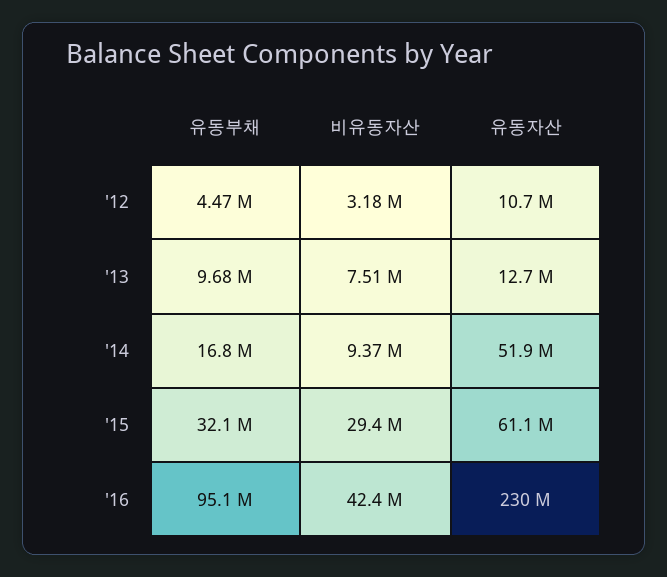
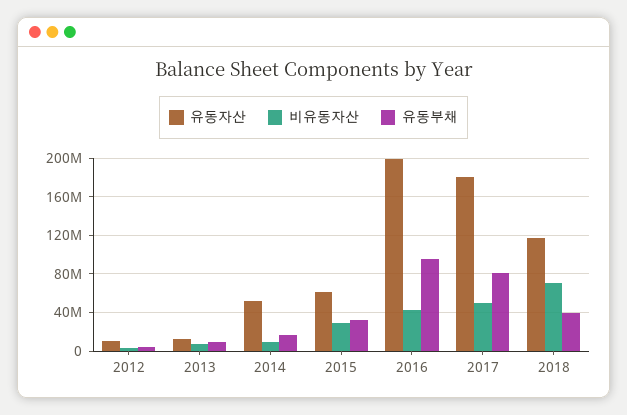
유동자산, '16: 230000000 -> 200000000
유동자산, 2017: none -> 180000000
비유동자산, 2017: none -> 50000000
유동부채, 2017: none -> 80000000
유동자산, 2018: none -> 120000000
비유동자산, 2018: none -> 70000000
유동부채, 2018: none -> 40000000

